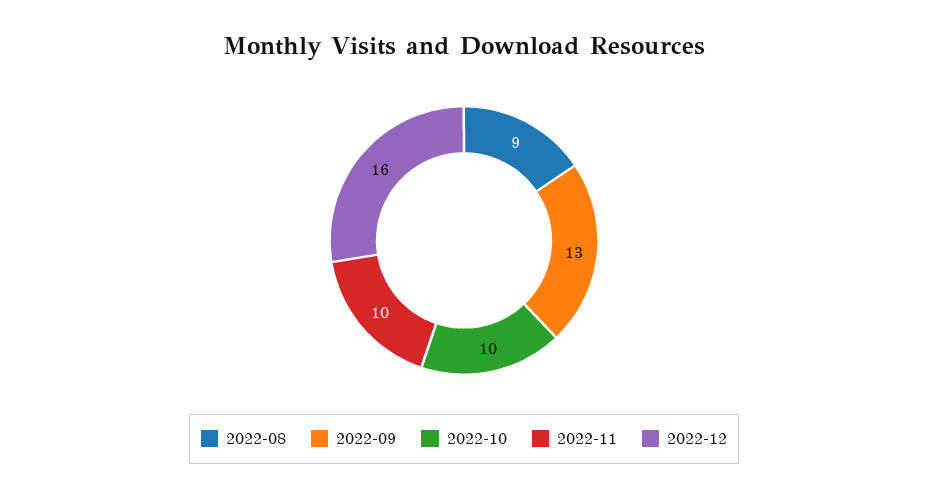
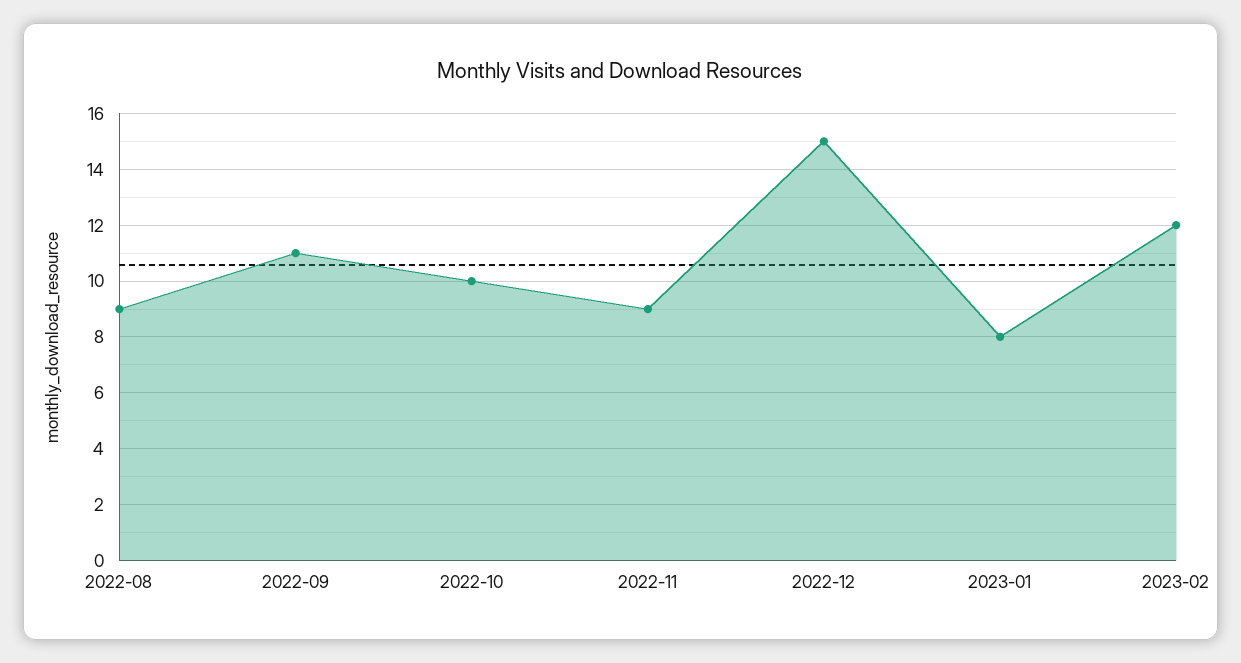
2022-09: 13 -> 11
2022-11: 10 -> 9
2022-12: 16 -> 15
2023-01: none -> 8
2023-02: none -> 12

